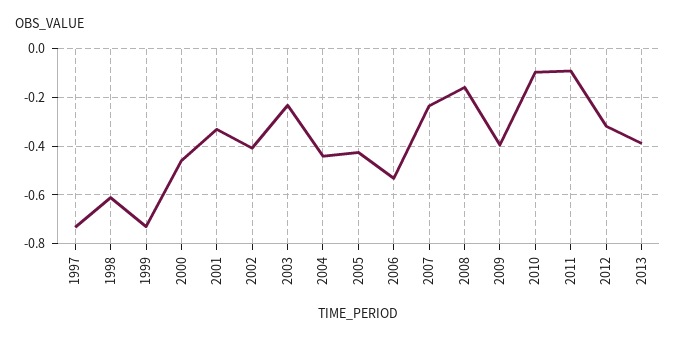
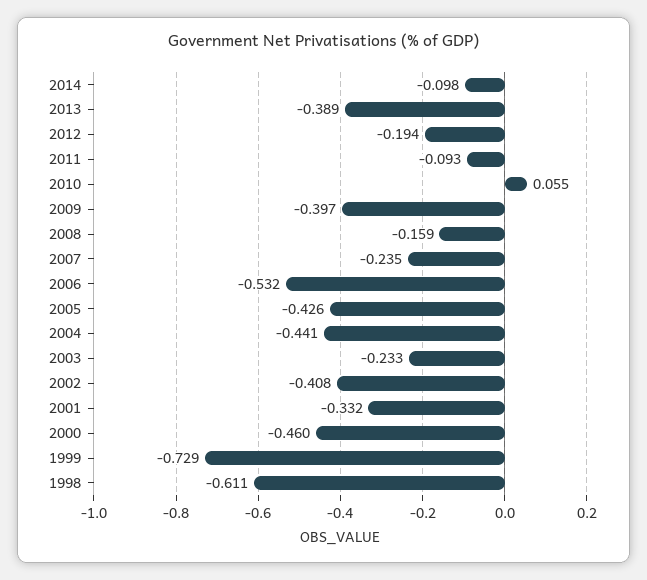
1997: -0.725 -> none
2010: -0.1 -> 0.055
2012: -0.325 -> -0.194
2014: none -> -0.098

